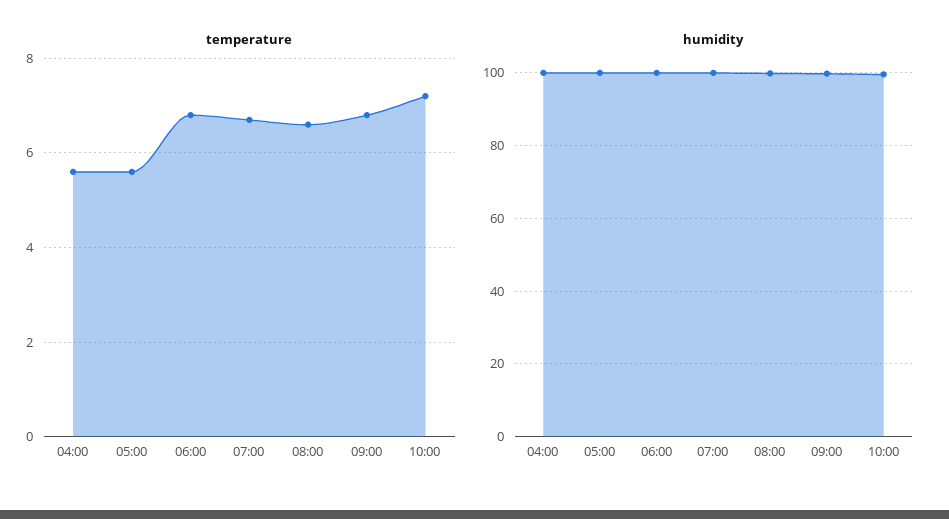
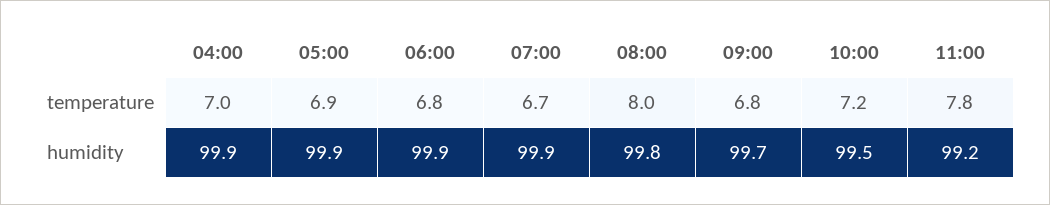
temperature, 04:00: 5.5 -> 7
temperature, 05:00: 5.5 -> 6.9
temperature, 08:00: 6.5 -> 8
temperature, 11:00: none -> 7.8
humidity, 11:00: none -> 99.2

